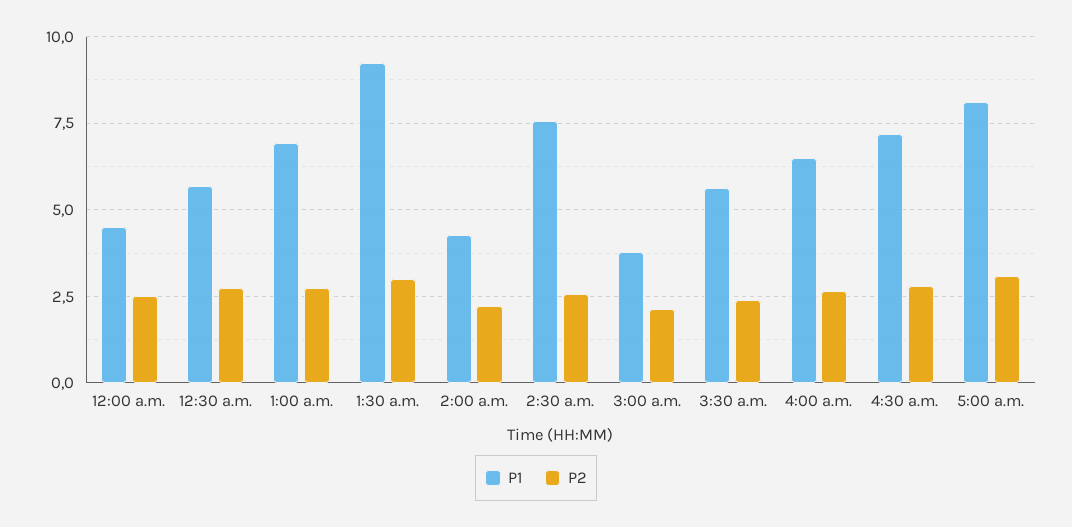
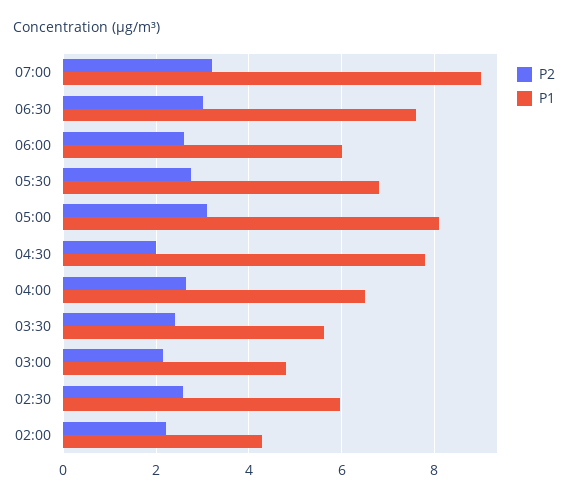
P1, 12:00 a.m.: 4.5 -> none
P2, 12:00 a.m.: 2.5 -> none
P1, 12:30 a.m.: 5.75 -> none
P2, 12:30 a.m.: 2.75 -> none
P1, 1:00 a.m.: 7 -> none
P2, 1:00 a.m.: 2.75 -> none
P1, 1:30 a.m.: 9.25 -> none
P2, 1:30 a.m.: 3 -> none
P1, 2:30 a.m.: 7.5 -> 6
P1, 3:00 a.m.: 3.75 -> 4.8
P1, 4:30 a.m.: 7.25 -> 7.8
P2, 4:30 a.m.: 2.75 -> 2
P2, 07:00: none -> 3.2
P1, 07:00: none -> 9
P2, 06:30: none -> 3
P1, 06:30: none -> 7.6
P2, 06:00: none -> 2.6
P1, 06:00: none -> 6
P2, 05:30: none -> 2.8
P1, 05:30: none -> 6.8

